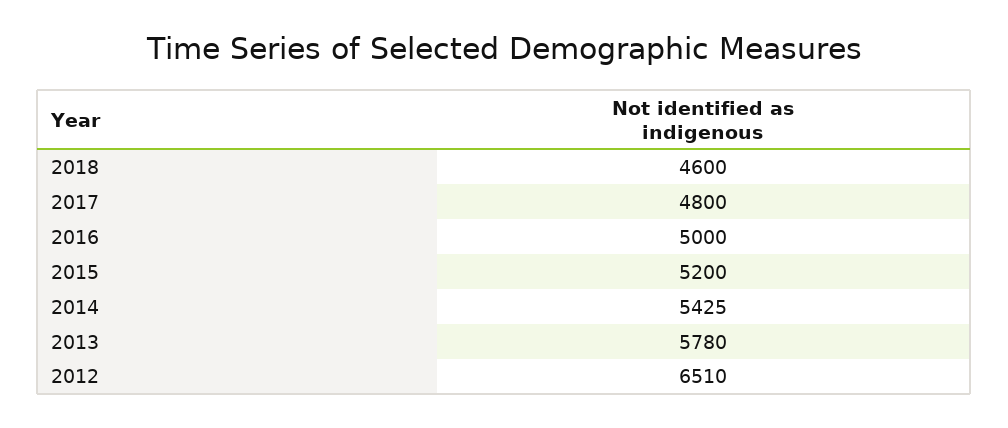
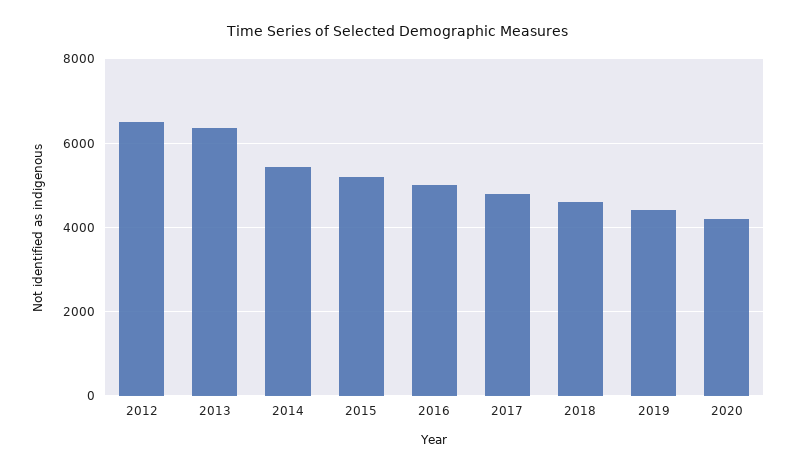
2013: 5780 -> 6400
2019: none -> 4400
2020: none -> 4200

